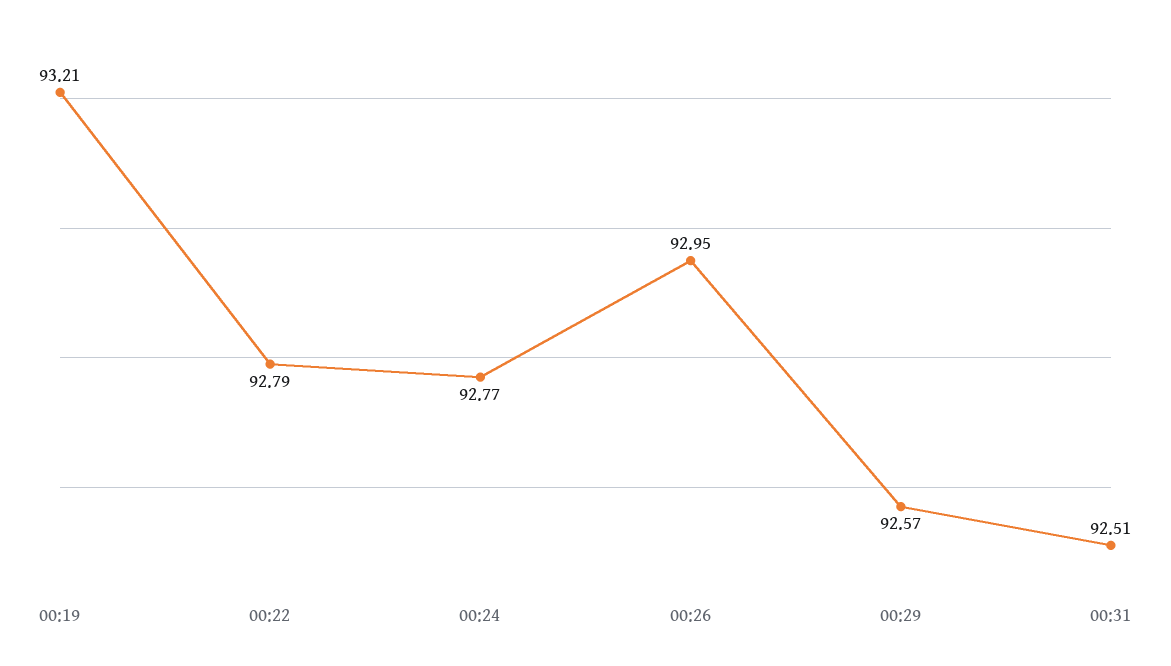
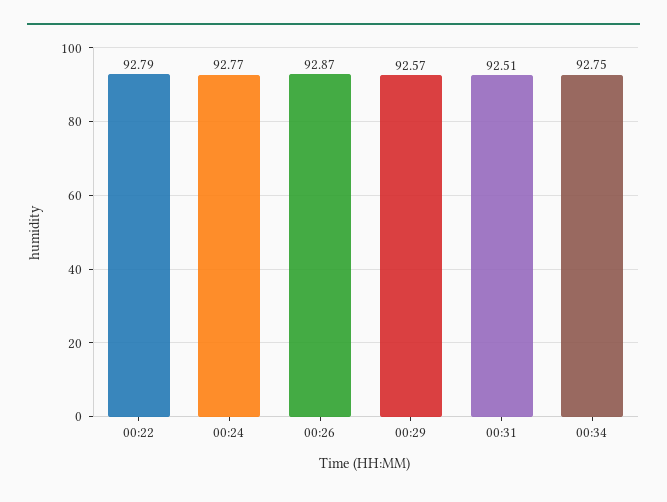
00:19: 93.21 -> none
00:26: 92.95 -> 92.87
00:34: none -> 92.75

